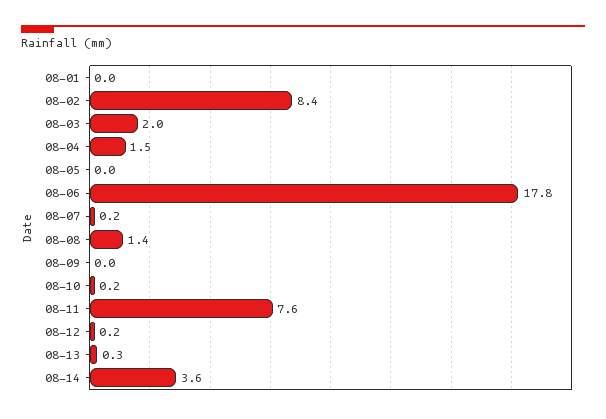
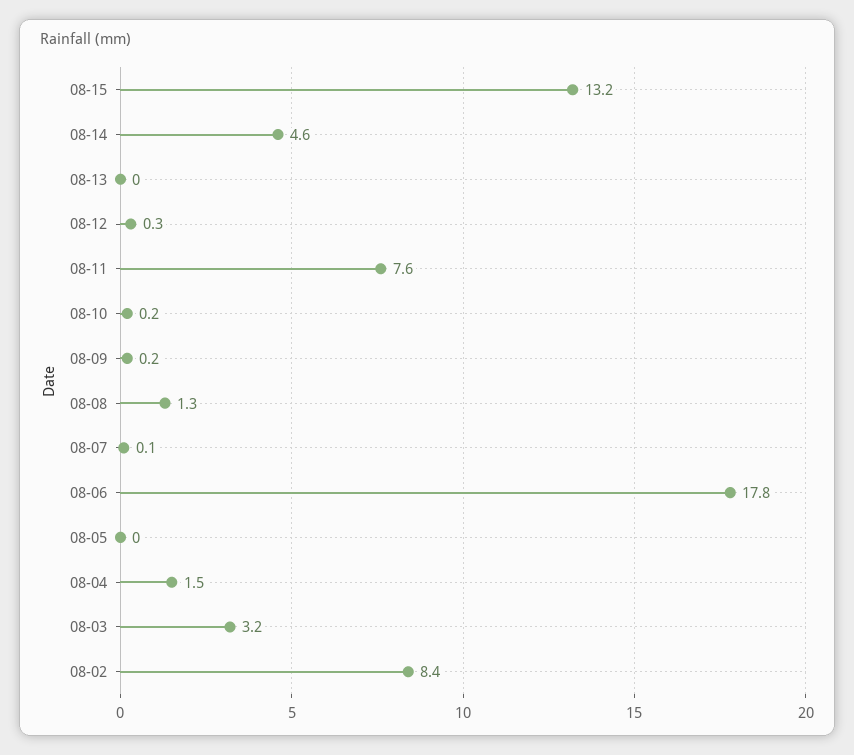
08-01: 0 -> none
08-03: 2 -> 3.2
08-07: 0.2 -> 0.1
08-08: 1.4 -> 1.3
08-09: 0 -> 0.2
08-12: 0.2 -> 0.3
08-13: 0.3 -> 0
08-14: 3.6 -> 4.6
08-15: none -> 13.2

